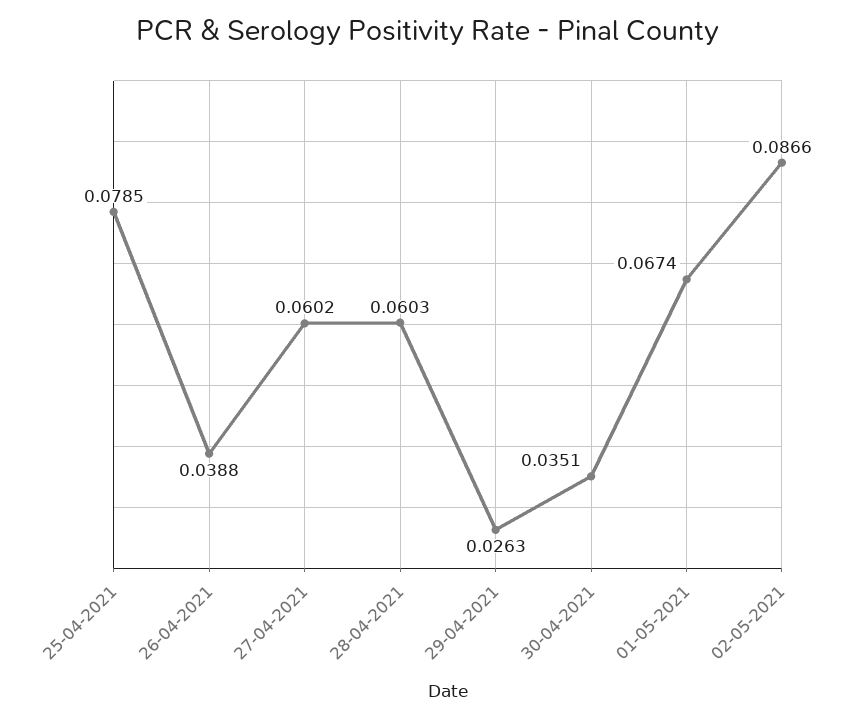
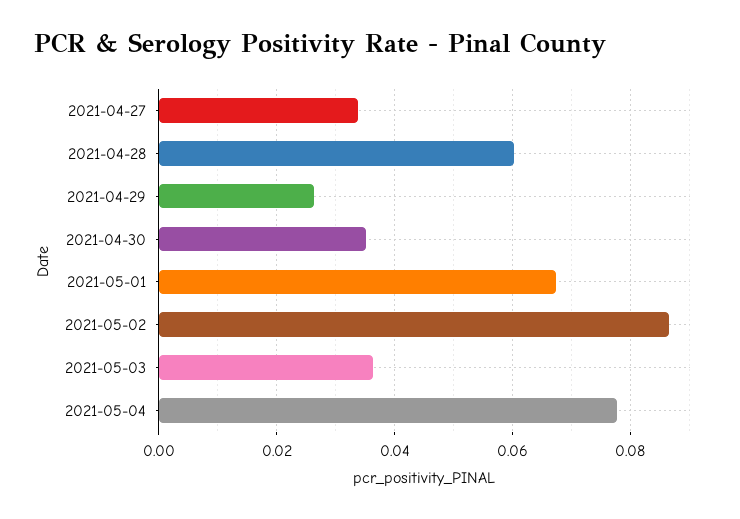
25-04-2021: 0.0785 -> none
26-04-2021: 0.0388 -> none
27-04-2021: 0.0602 -> 0.034
2021-05-03: none -> 0.036
2021-05-04: none -> 0.078

